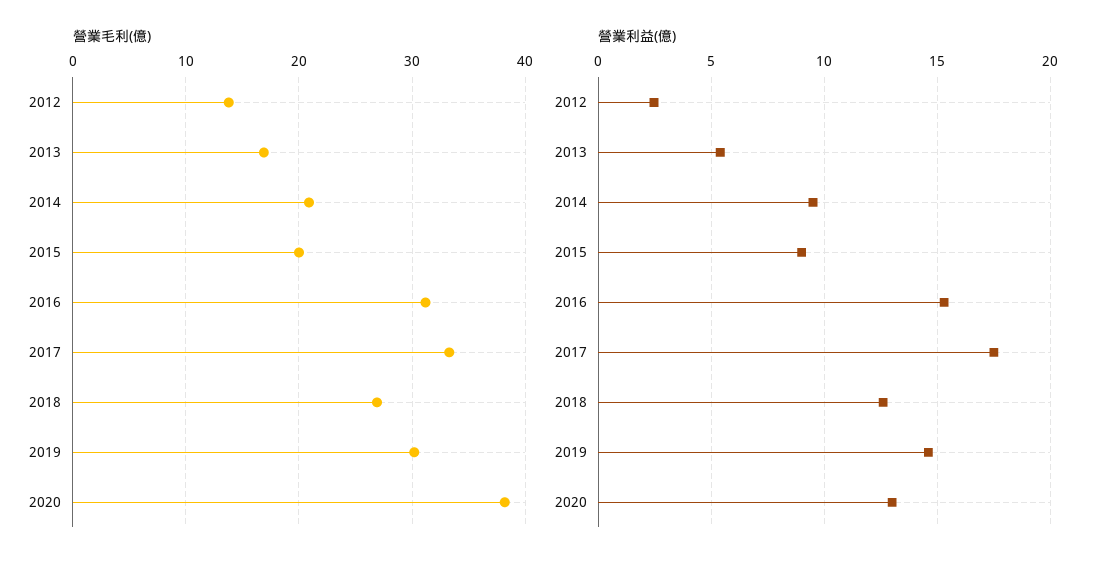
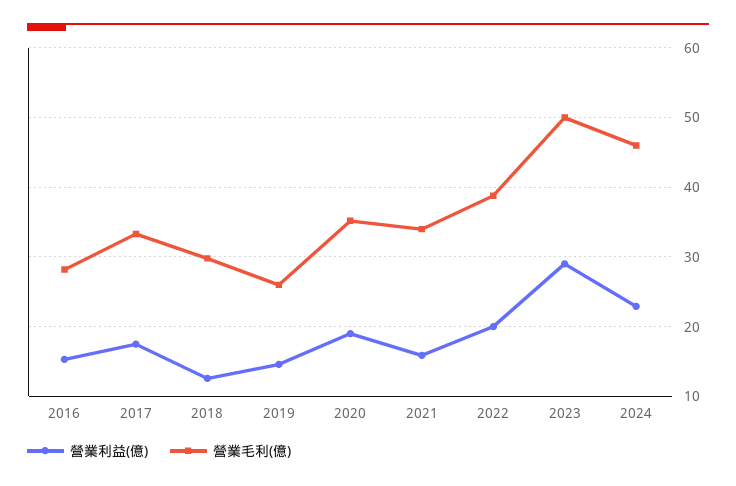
營業毛利(億), 2012: 14 -> none
營業毛利(億), 2013: 17 -> none
營業毛利(億), 2014: 21 -> none
營業毛利(億), 2015: 20 -> none
營業毛利(億), 2016: 31 -> 28
營業毛利(億), 2018: 27 -> 30
營業毛利(億), 2019: 30 -> 26
營業毛利(億), 2020: 38 -> 35
營業利益(億), 2012: 2.5 -> none
營業利益(億), 2013: 5.5 -> none
營業利益(億), 2014: 9.5 -> none
營業利益(億), 2015: 9 -> none
營業利益(億), 2020: 13 -> 19
營業利益(億), 2021: none -> 16
營業毛利(億), 2021: none -> 34
營業利益(億), 2022: none -> 20
營業毛利(億), 2022: none -> 39
營業利益(億), 2023: none -> 29
營業毛利(億), 2023: none -> 50
營業利益(億), 2024: none -> 23
營業毛利(億), 2024: none -> 46

